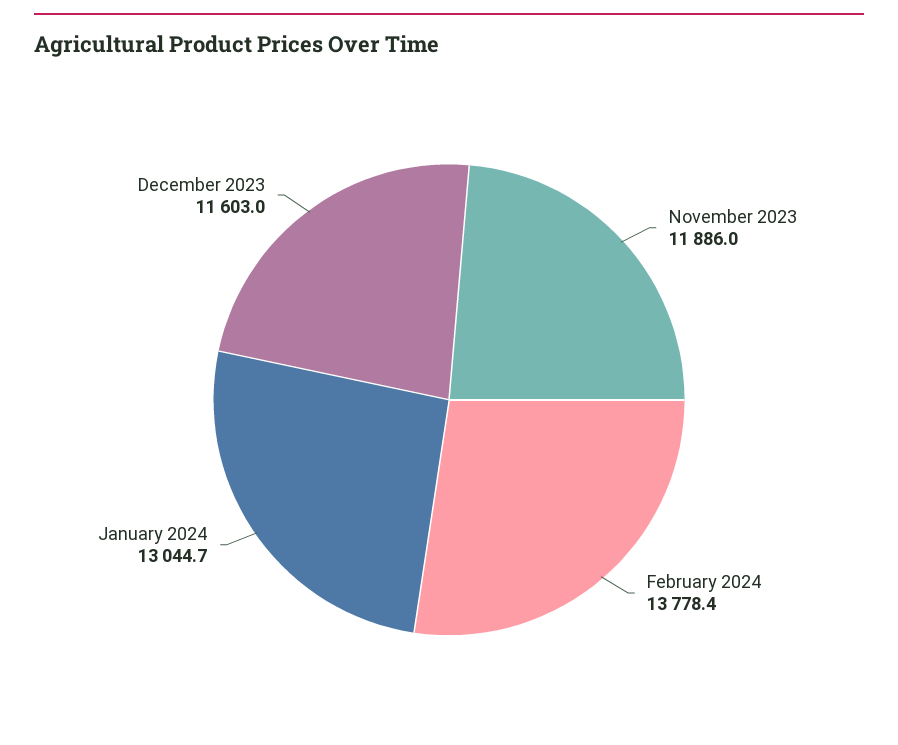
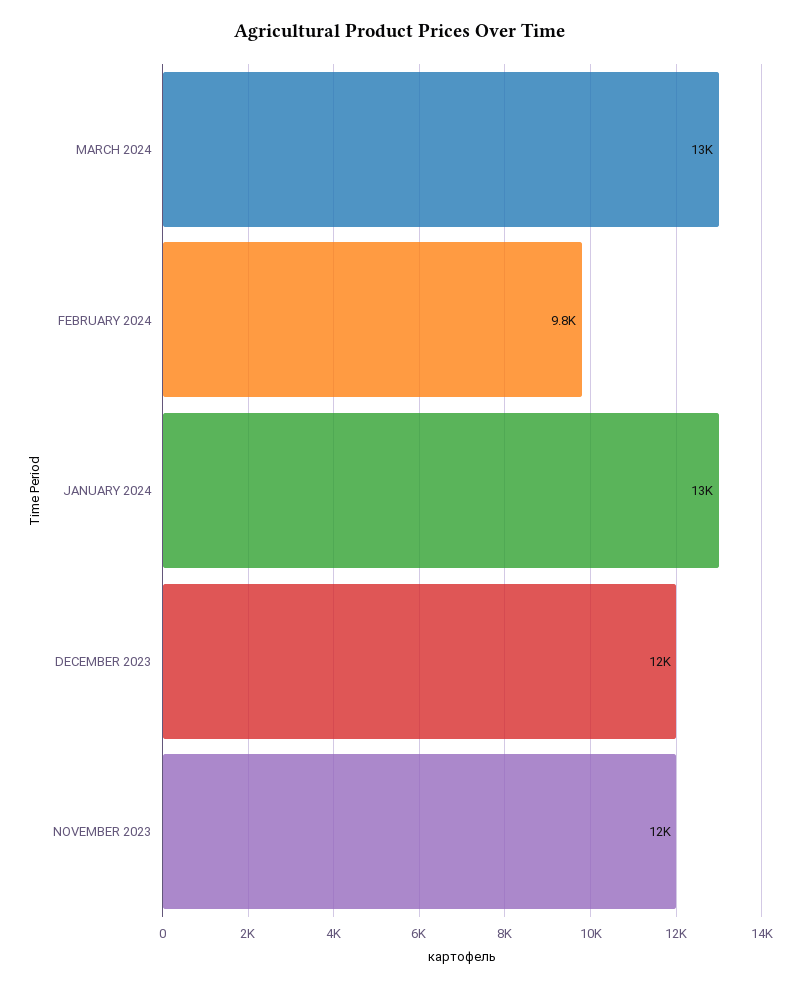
February 2024: 13778.4 -> 9800
MARCH 2024: none -> 13000

